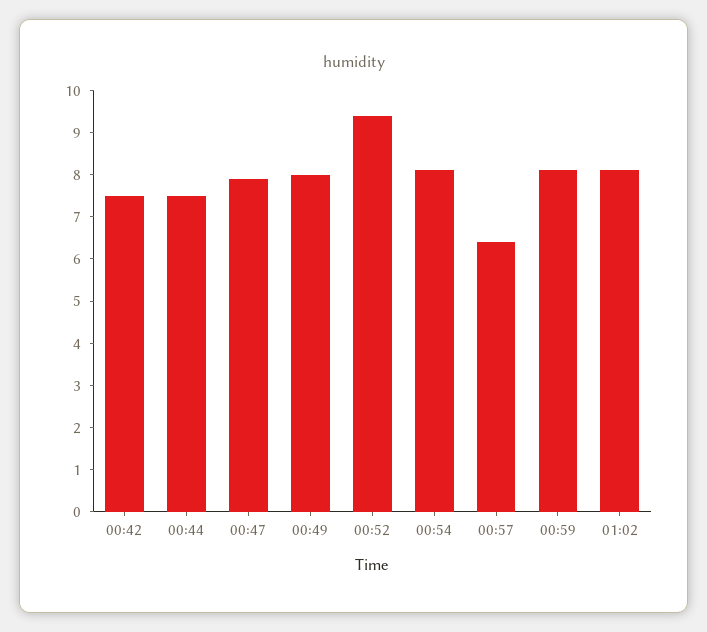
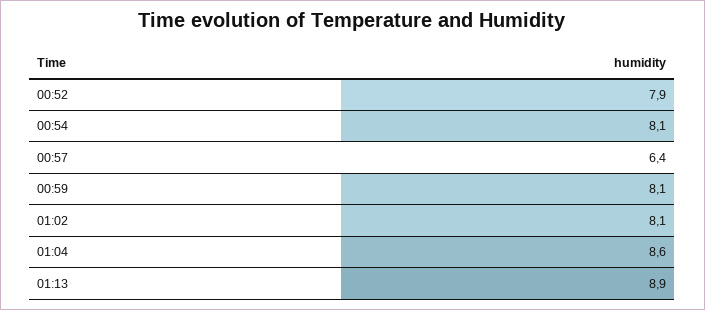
00:42: 7.5 -> none
00:44: 7.5 -> none
00:47: 8 -> none
00:49: 8 -> none
00:52: 9.5 -> 7.9
01:04: none -> 8.6
01:13: none -> 8.9

